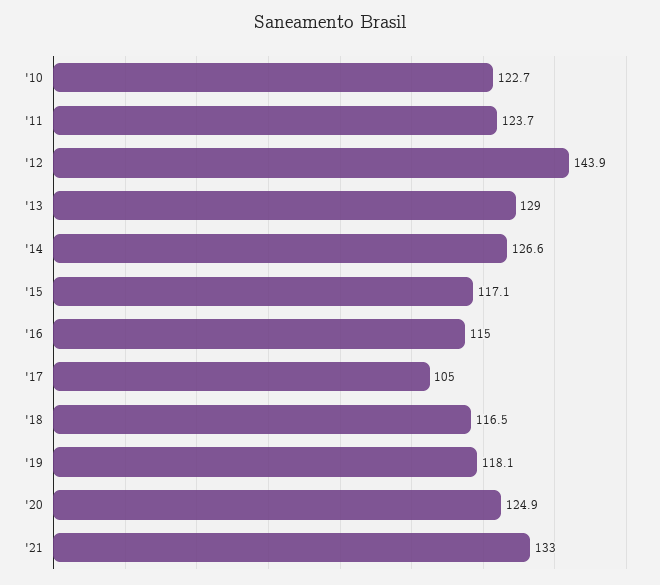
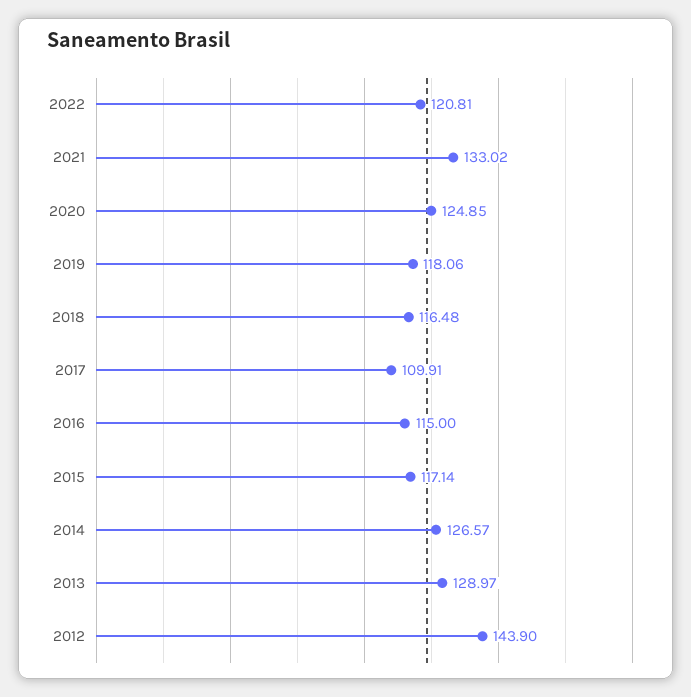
'10: 122.7 -> none
'11: 123.7 -> none
'17: 105 -> 109.91
2022: none -> 120.81

